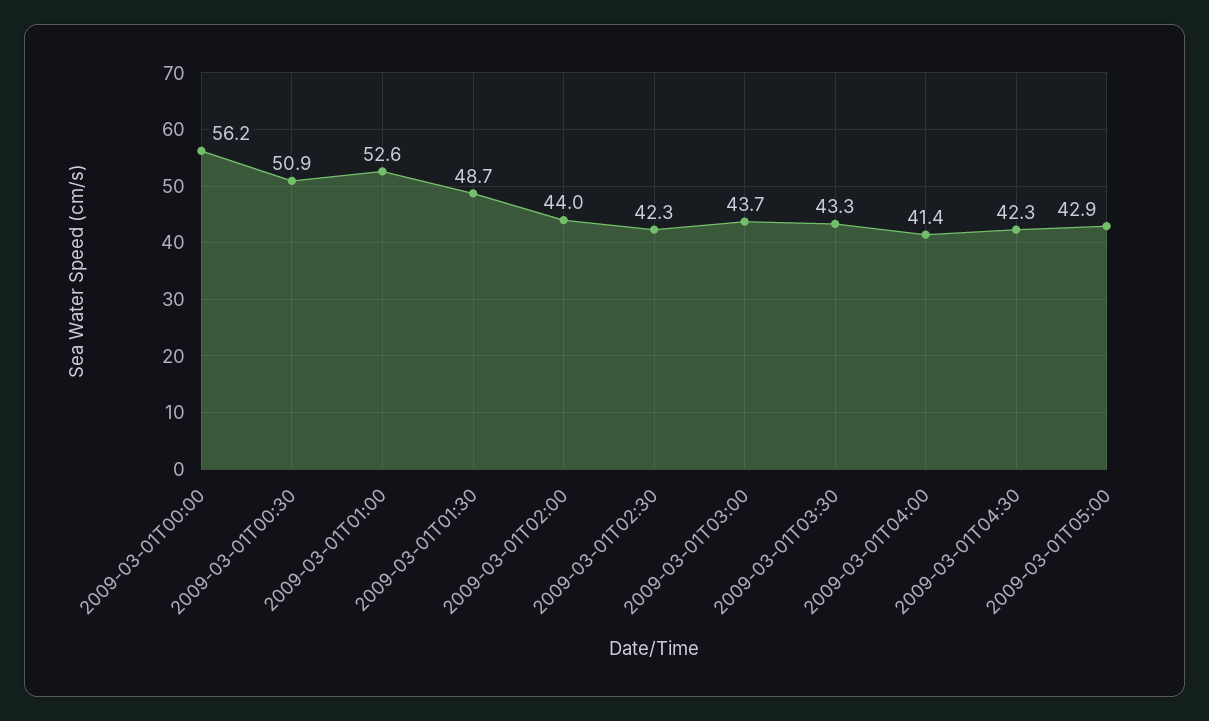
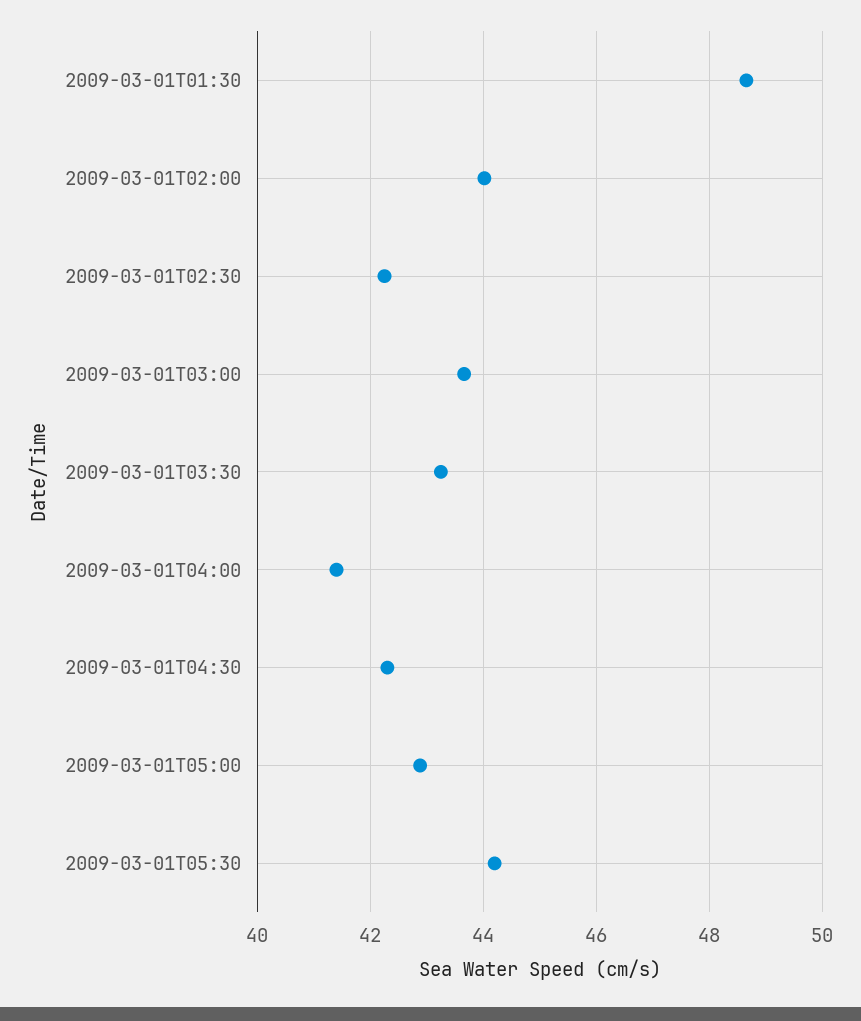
2009-03-01T00:00: 56.2 -> none
2009-03-01T00:30: 50.9 -> none
2009-03-01T01:00: 52.6 -> none
2009-03-01T05:30: none -> 44.2

